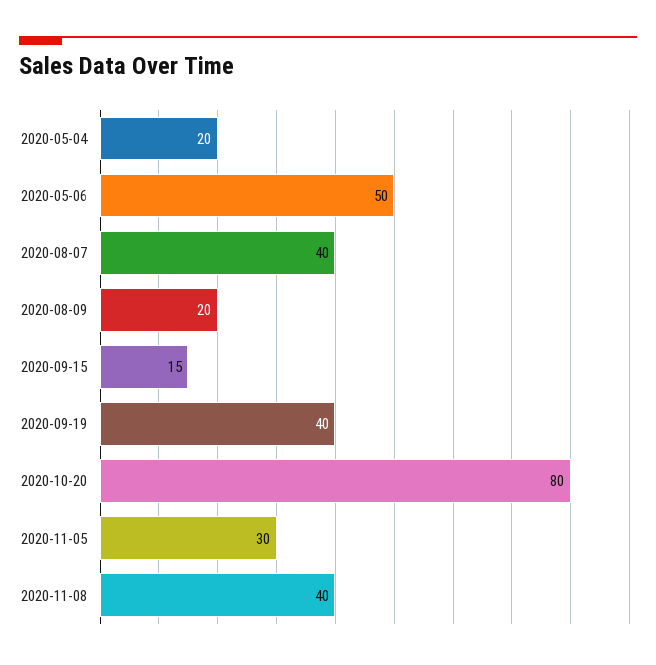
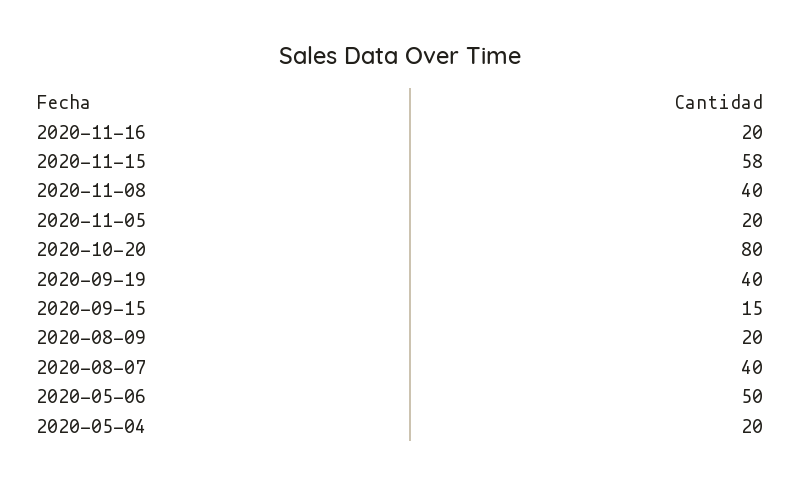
2020-11-05: 30 -> 20
2020-11-16: none -> 20
2020-11-15: none -> 58

